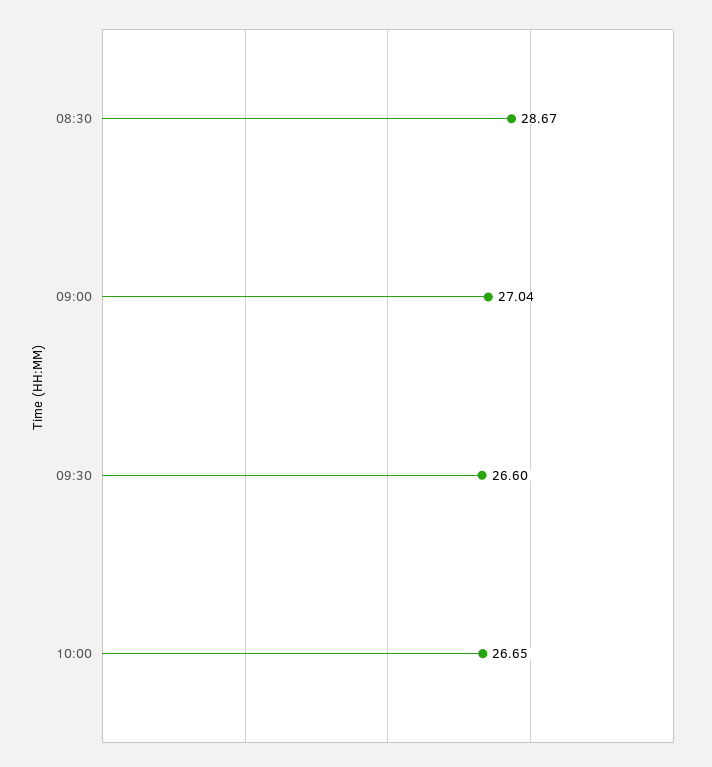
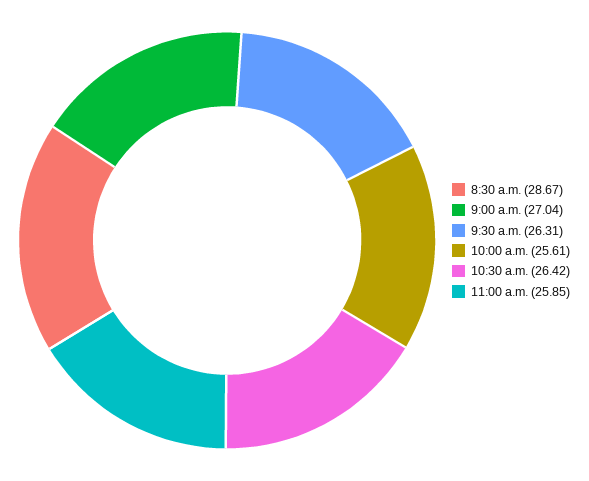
09:30: 26.6 -> 26.31
10:00: 26.65 -> 25.61
10:30 a.m.: none -> 26.42
11:00 a.m.: none -> 25.85

